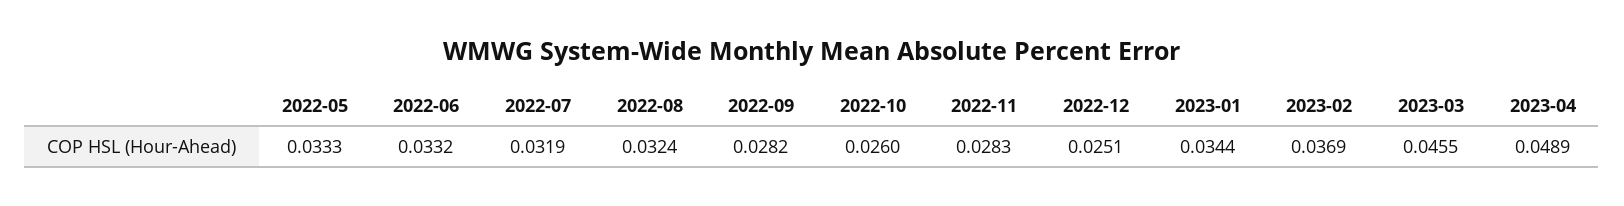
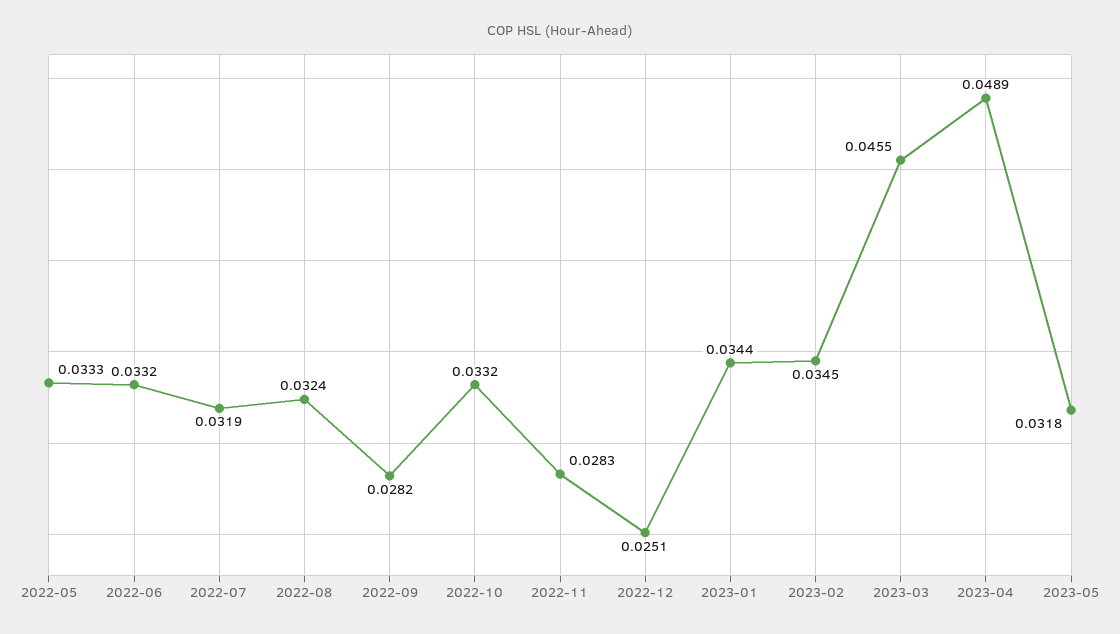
2022-10: 0.026 -> 0.0332
2023-02: 0.0369 -> 0.0345
2023-05: none -> 0.0318

